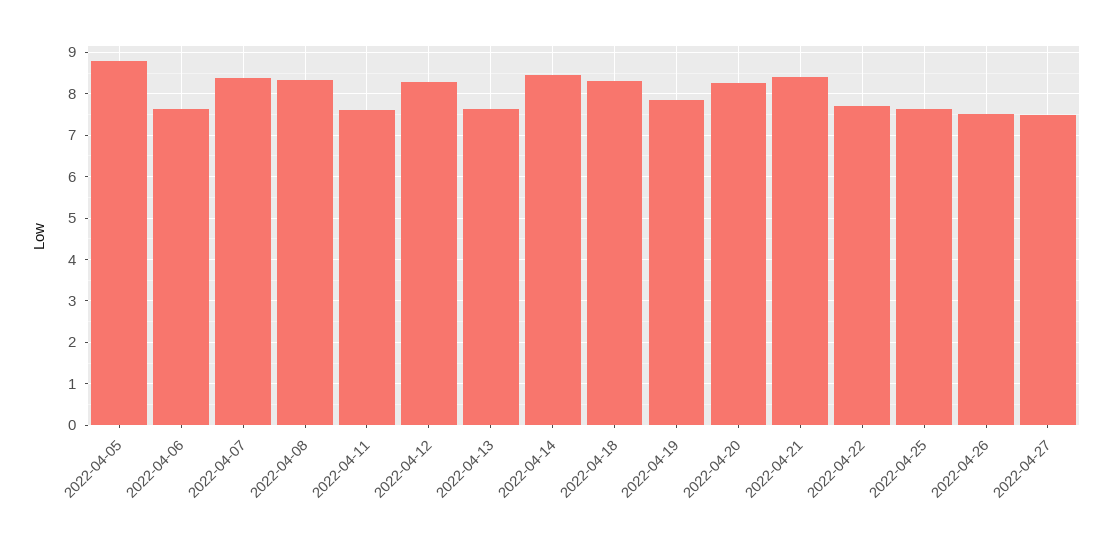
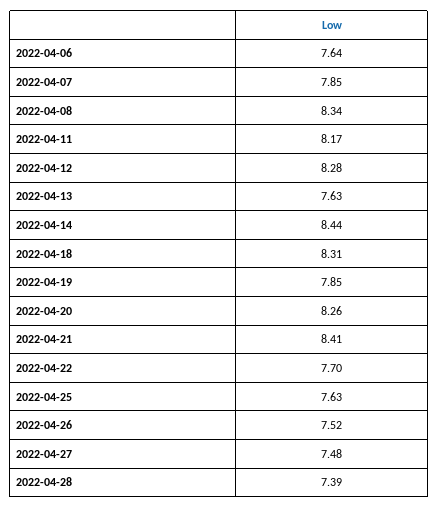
2022-04-05: 8.8 -> none
2022-04-07: 8.4 -> 7.85
2022-04-11: 7.6 -> 8.17
2022-04-28: none -> 7.39

